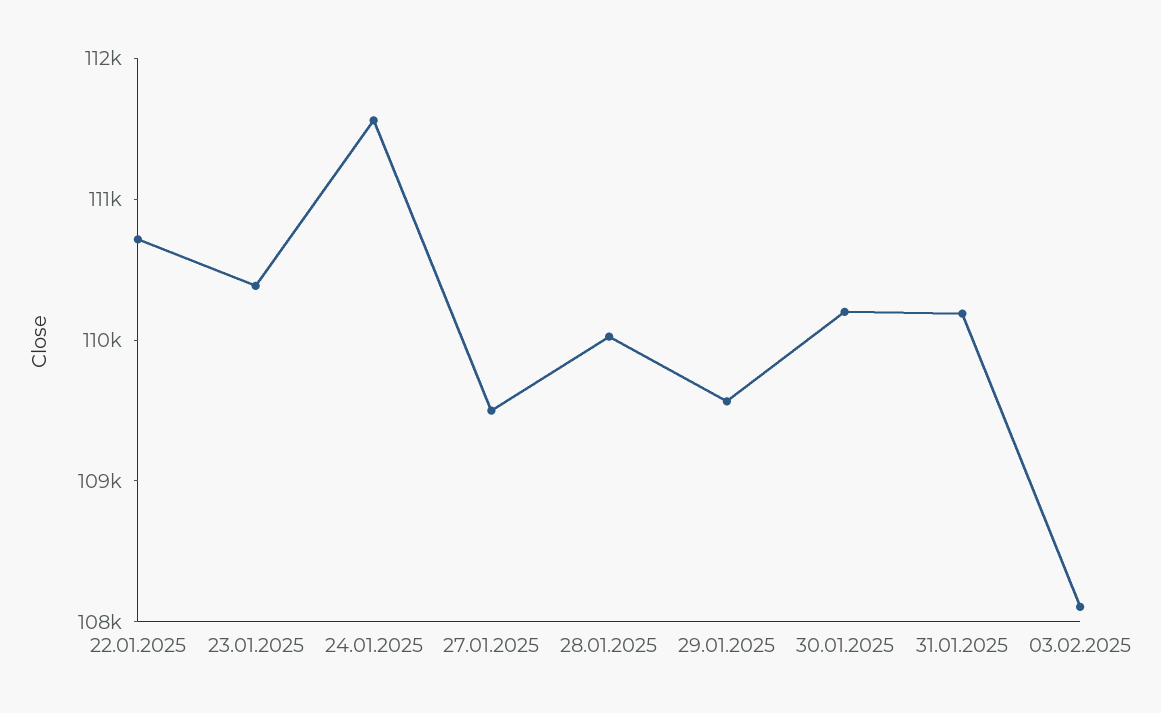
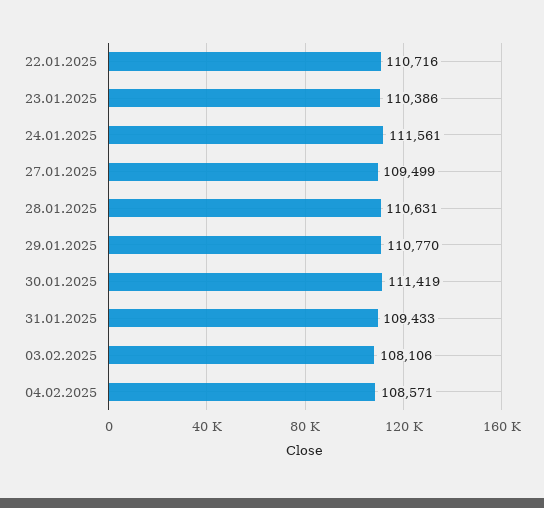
28.01.2025: 110000 -> 110631
29.01.2025: 109600 -> 110770
30.01.2025: 110200 -> 111419
31.01.2025: 110200 -> 109433
04.02.2025: none -> 108571

